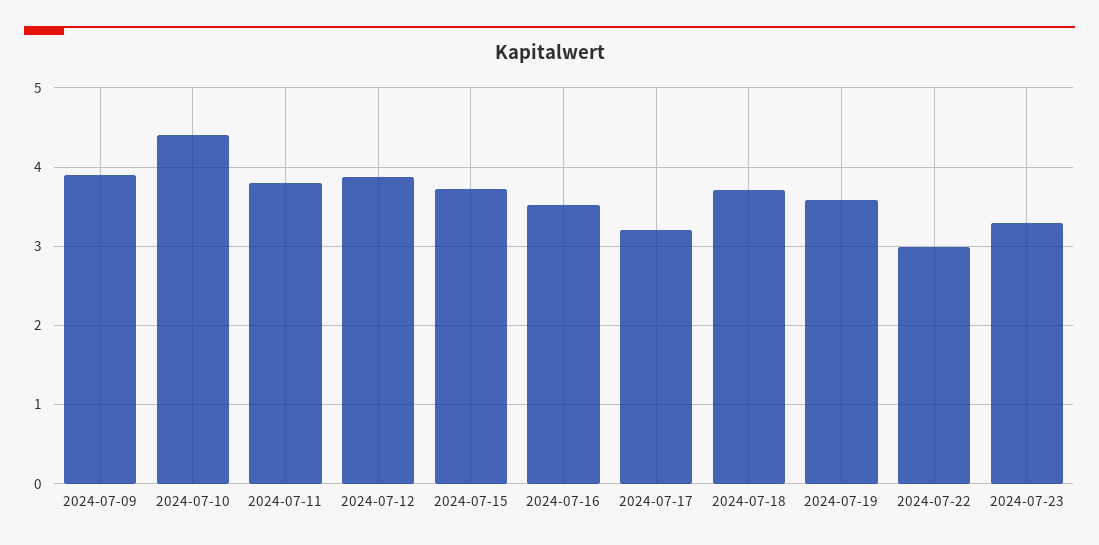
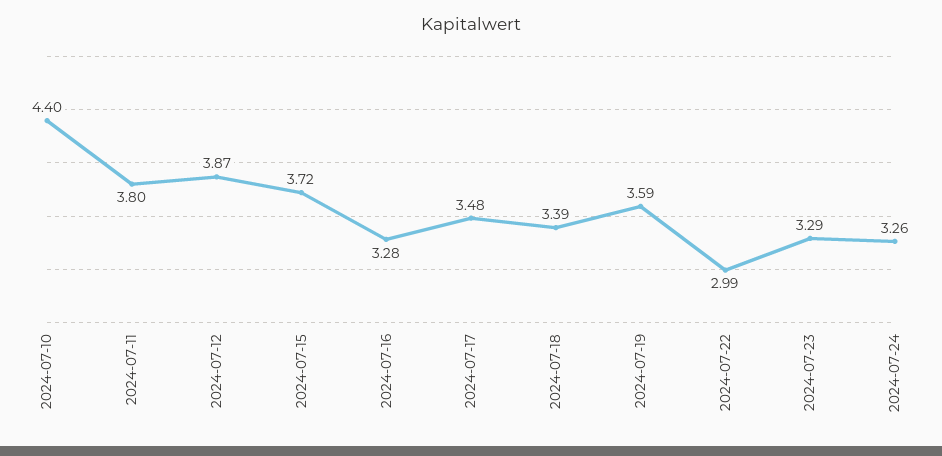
2024-07-09: 3.9 -> none
2024-07-16: 3.5 -> 3.28
2024-07-17: 3.2 -> 3.48
2024-07-18: 3.7 -> 3.39
2024-07-24: none -> 3.26

